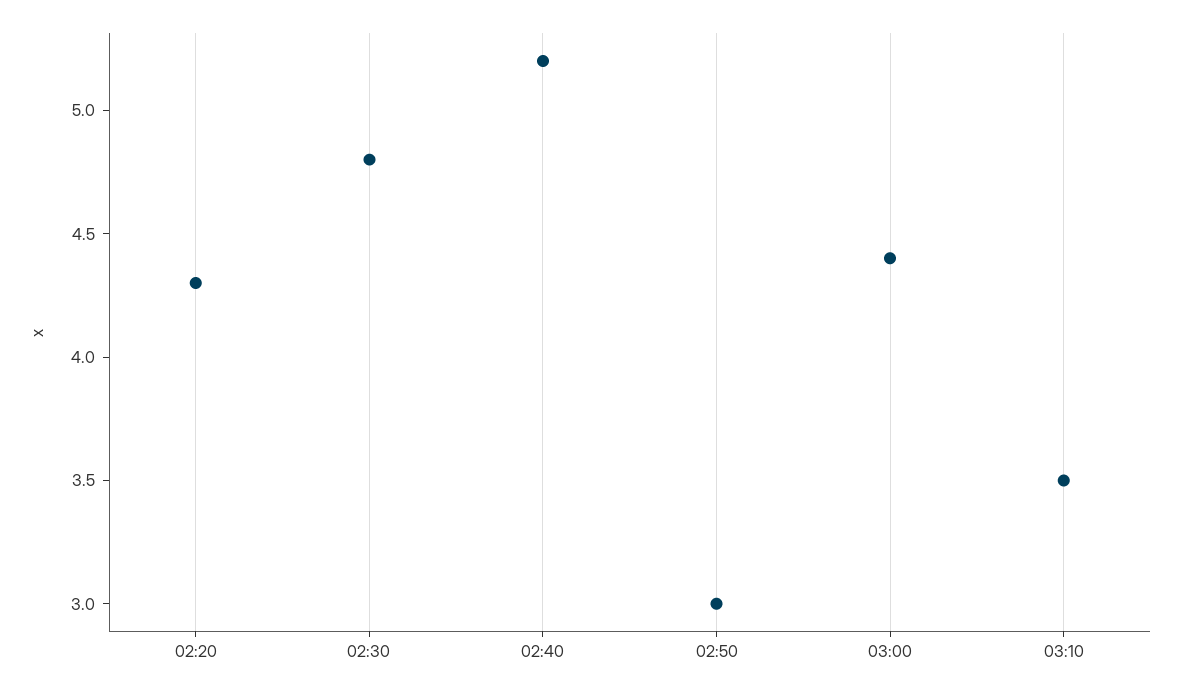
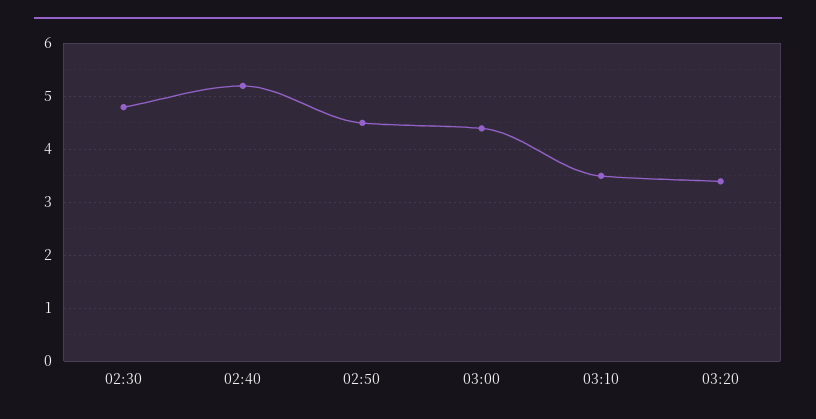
02:20: 4.3 -> none
02:50: 3 -> 4.5
03:20: none -> 3.5

